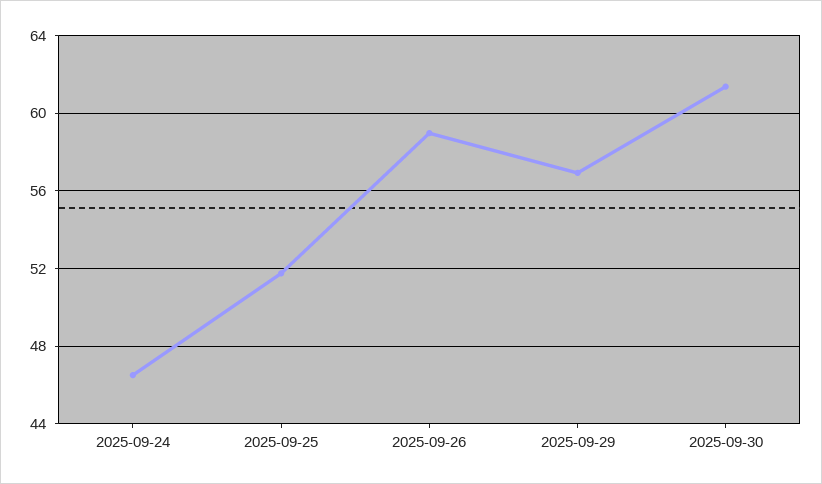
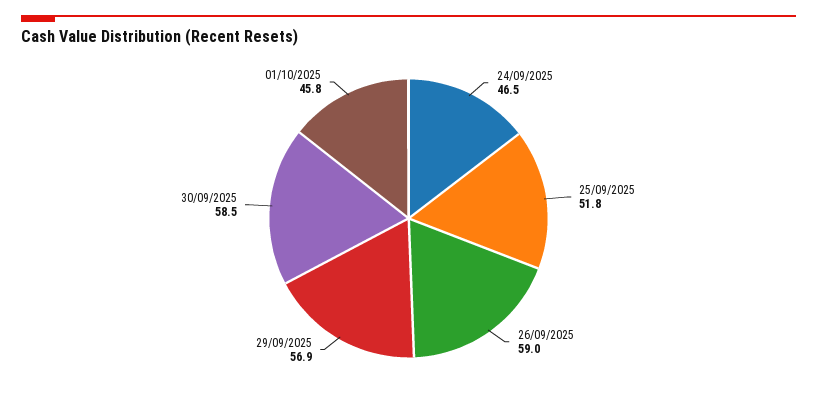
2025-09-30: 61.5 -> 58.5
01/10/2025: none -> 45.8

